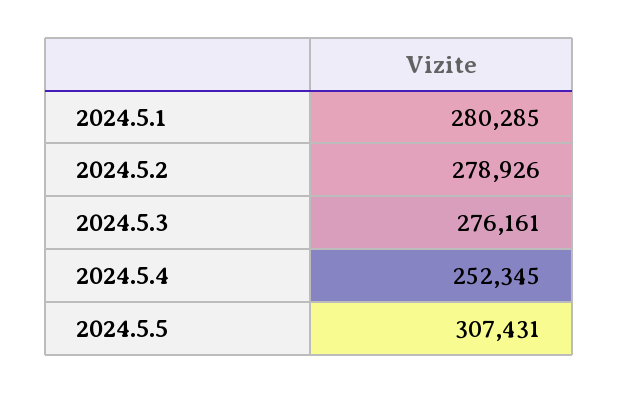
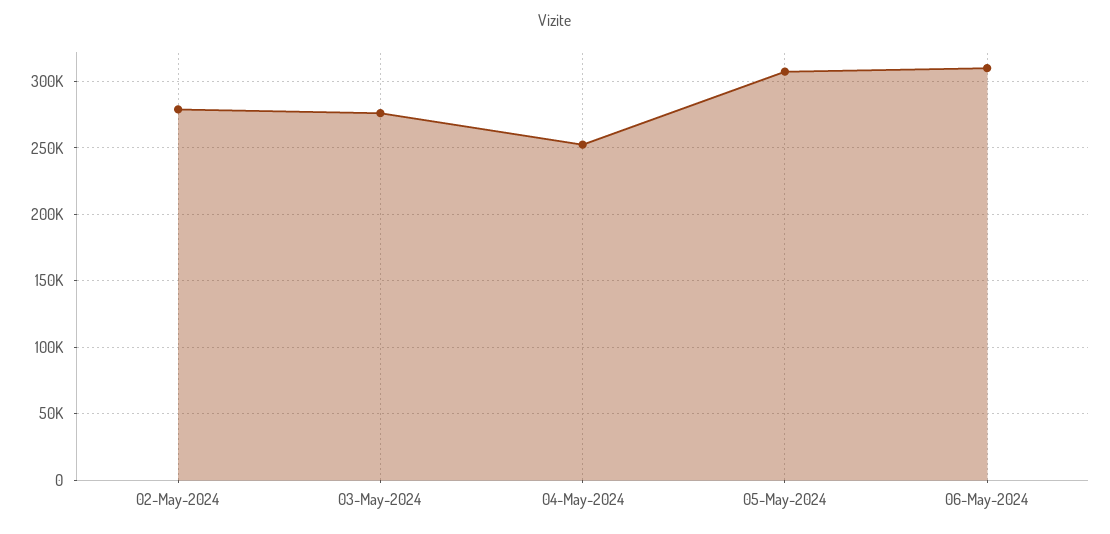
2024.5.1: 280285 -> none
06-May-2024: none -> 310000

